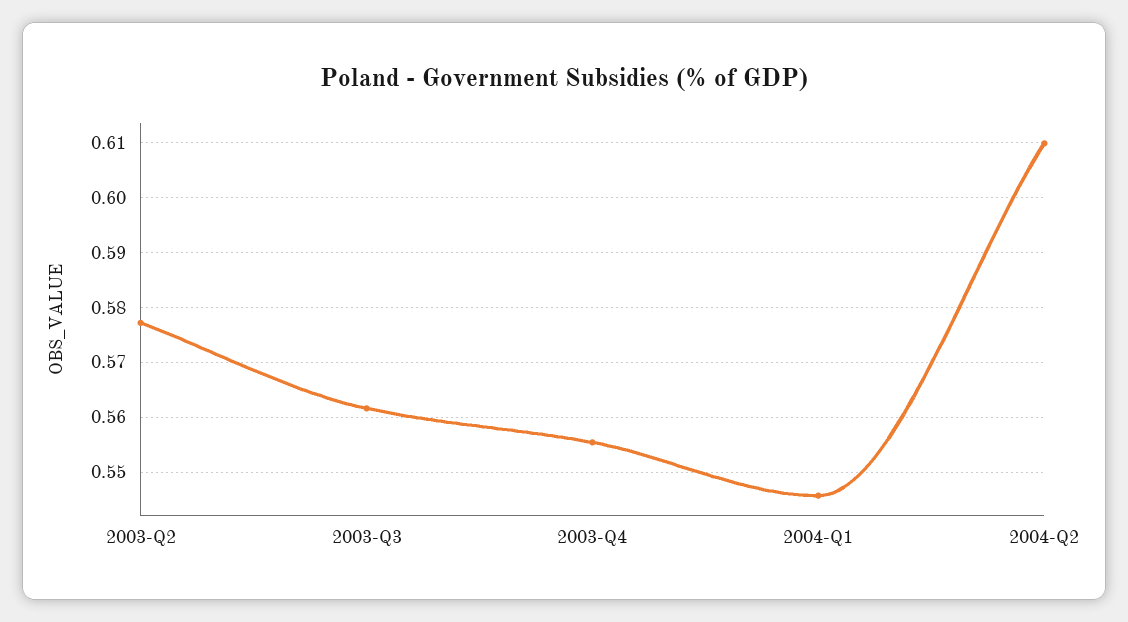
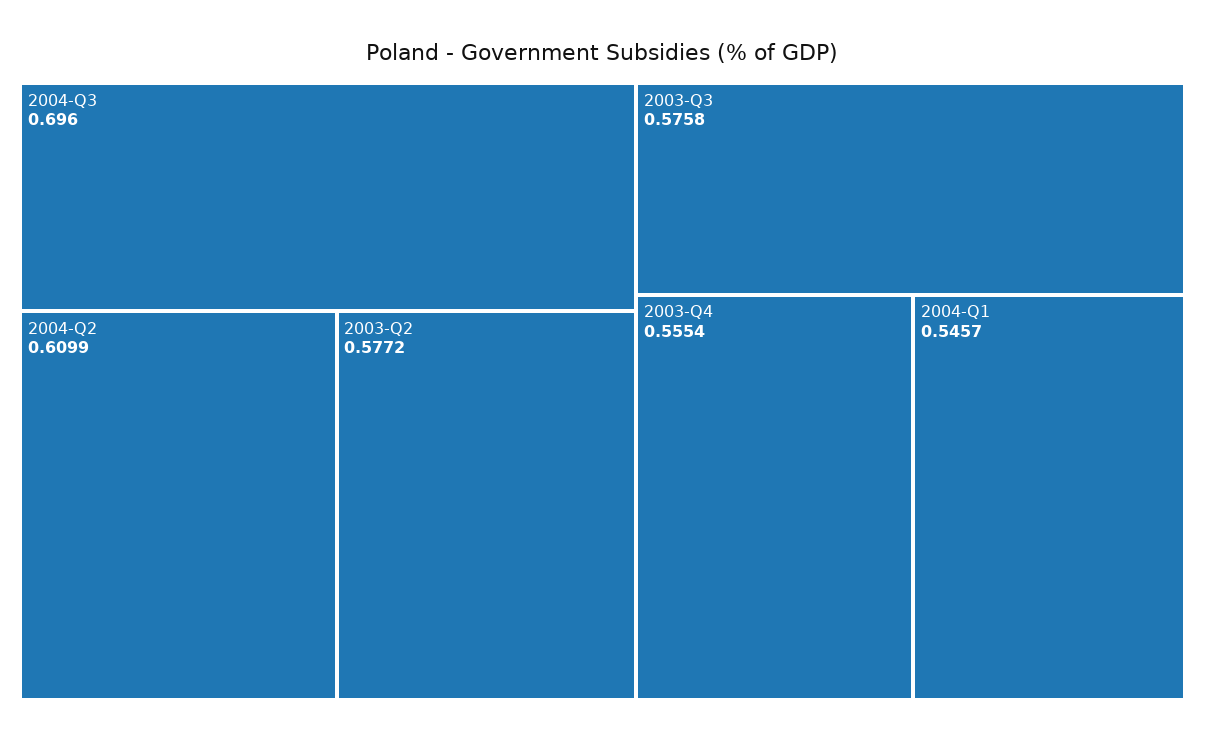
2003-Q3: 0.562 -> 0.5758
2004-Q3: none -> 0.696

